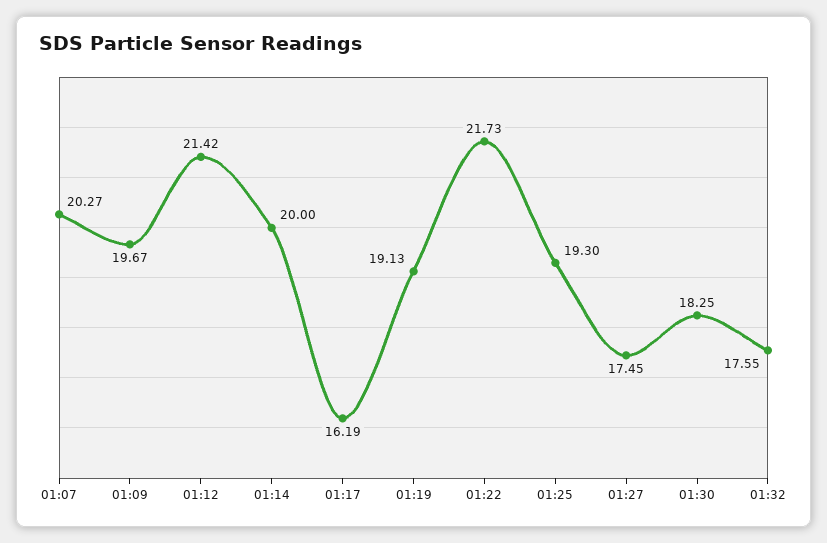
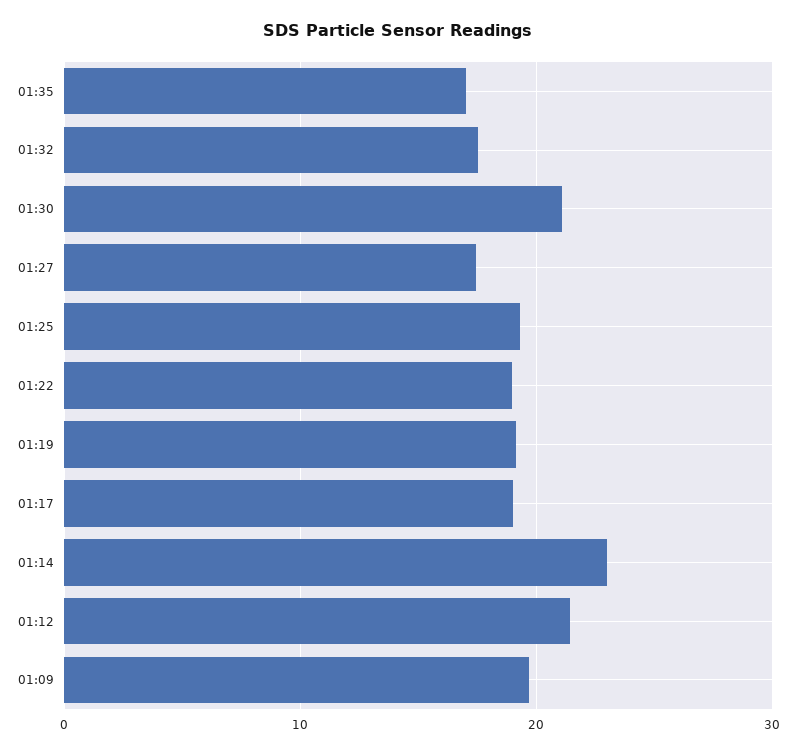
01:07: 20.27 -> none
01:14: 20 -> 23
01:17: 16.19 -> 19
01:22: 21.73 -> 19
01:30: 18.25 -> 21
01:35: none -> 17

